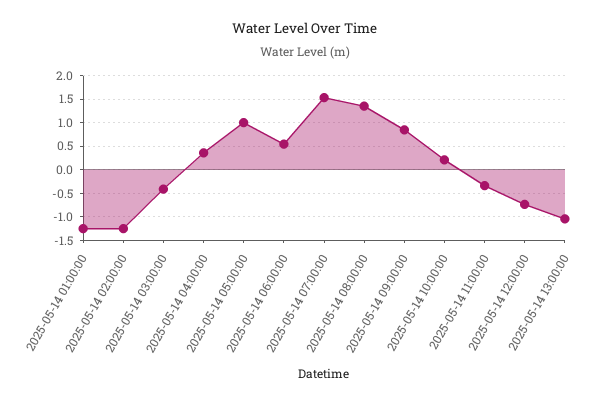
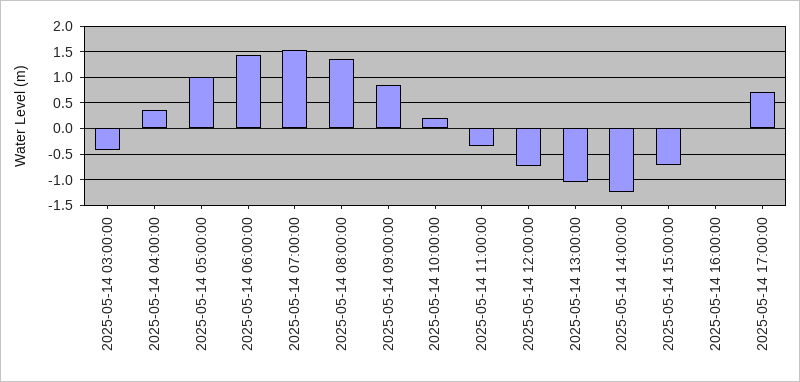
2025-05-14 01:00:00: -1.25 -> none
2025-05-14 02:00:00: -1.25 -> none
2025-05-14 06:00:00: 0.5 -> 1.5
2025-05-14 14:00:00: none -> -1.25
2025-05-14 15:00:00: none -> -0.75
2025-05-14 16:00:00: none -> 0
2025-05-14 17:00:00: none -> 0.75

